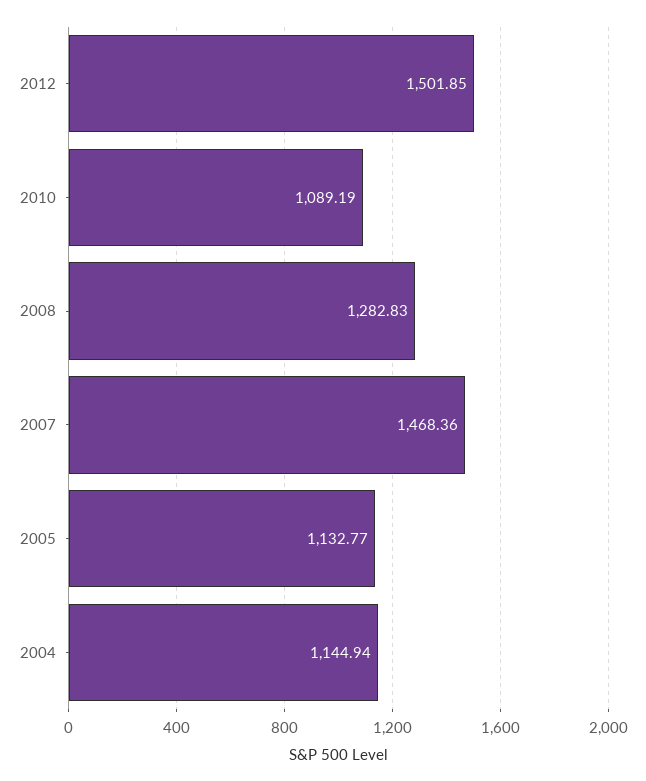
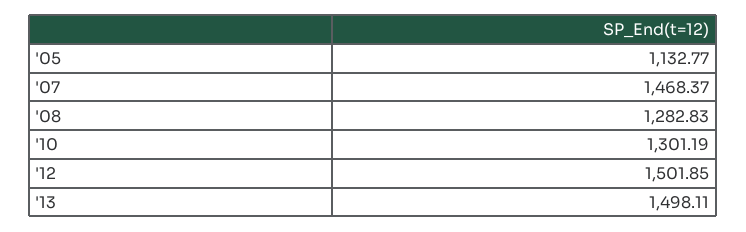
2010: 1089.19 -> 1301.19
2007: 1468.36 -> 1468.37
2004: 1144.94 -> none
'13: none -> 1498.11

